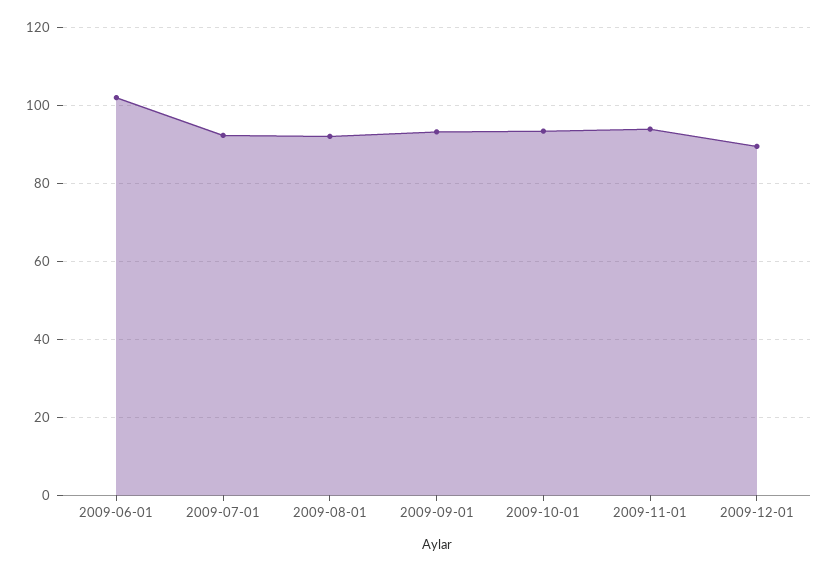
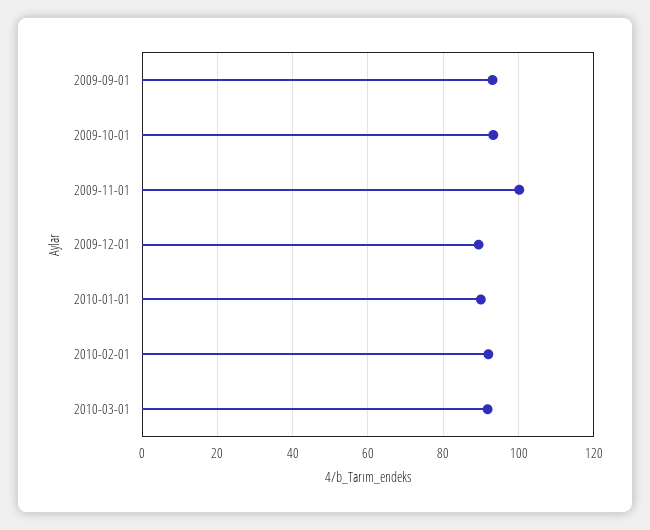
2009-06-01: 102 -> none
2009-07-01: 92 -> none
2009-08-01: 92 -> none
2009-11-01: 94 -> 100
2010-01-01: none -> 90
2010-02-01: none -> 92
2010-03-01: none -> 92

